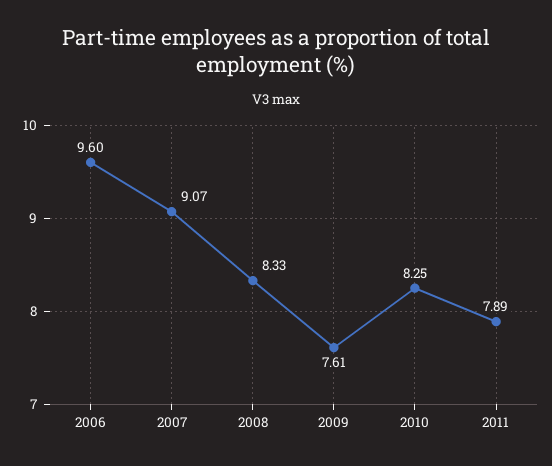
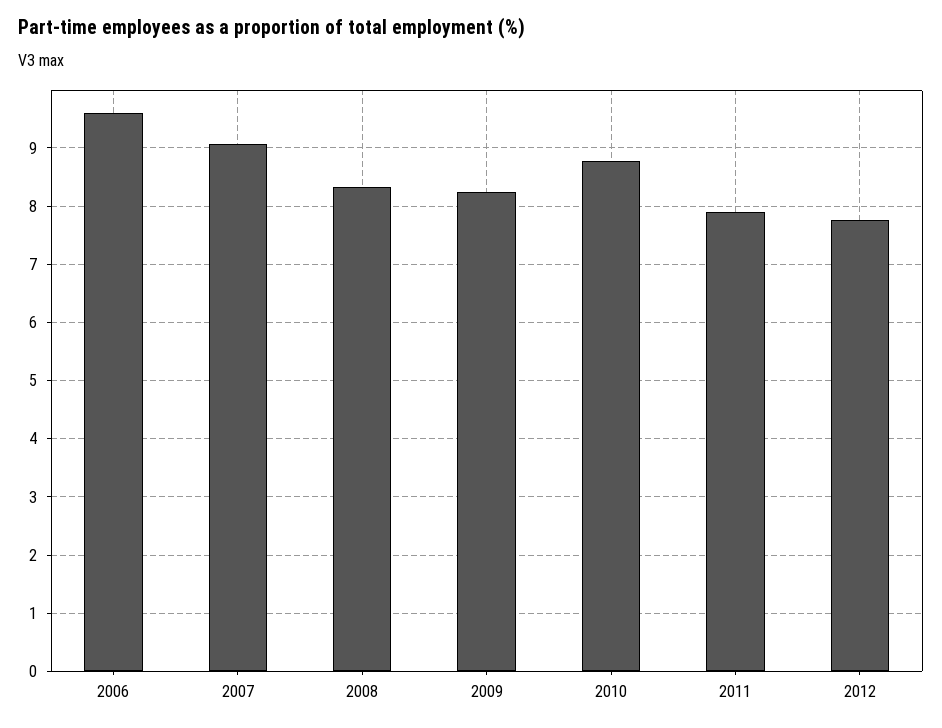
2009: 7.61 -> 8.2
2010: 8.25 -> 8.8
2012: none -> 7.8

